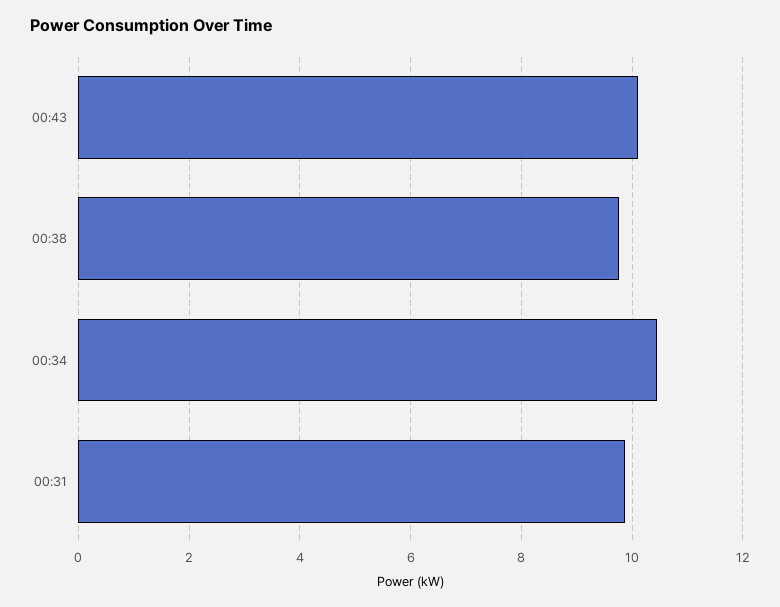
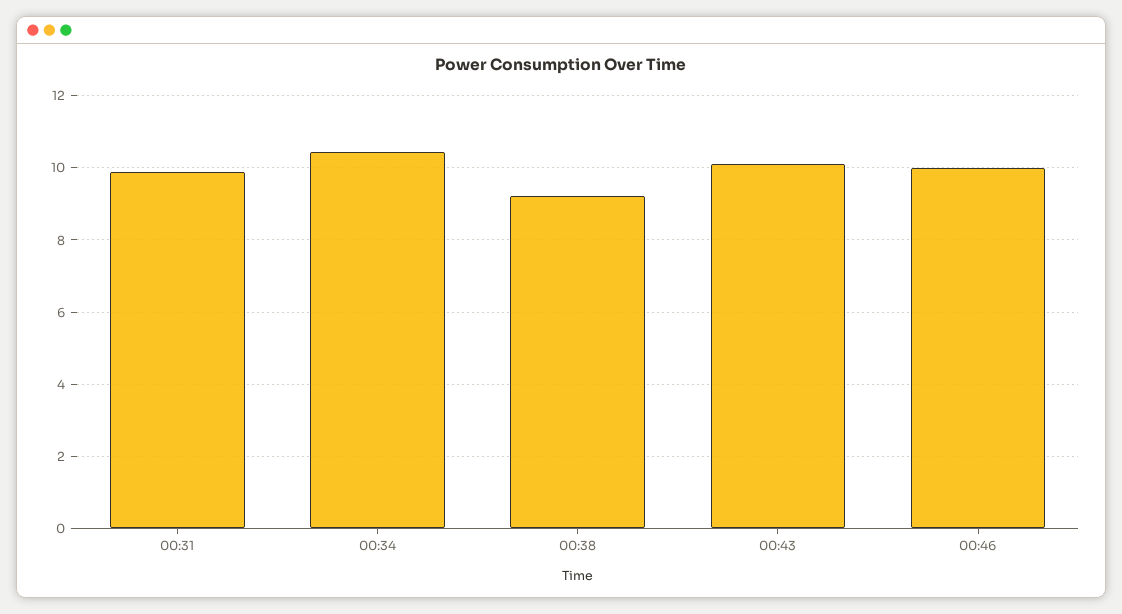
00:38: 9.8 -> 9.2
00:46: none -> 10

